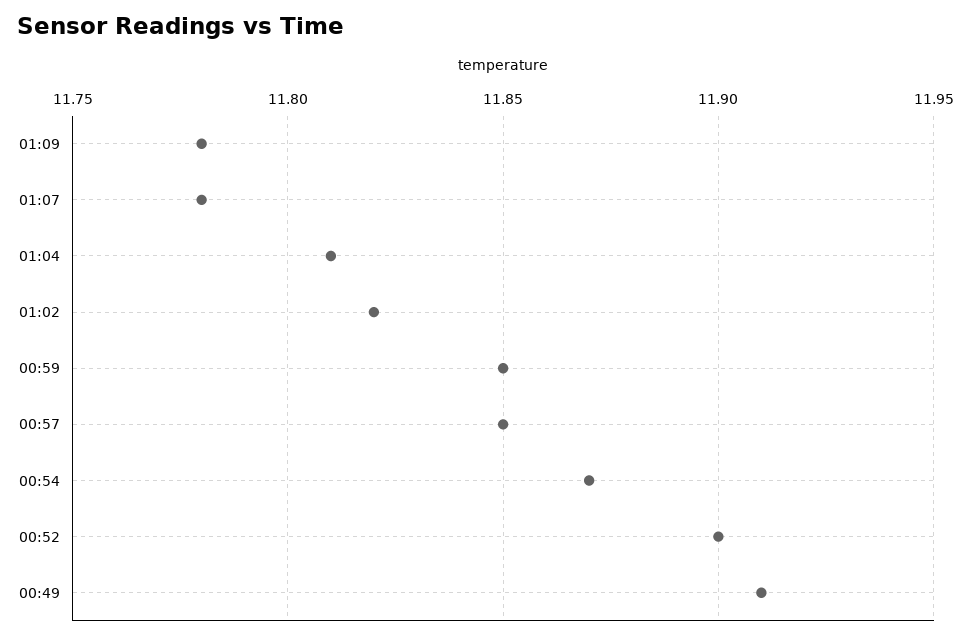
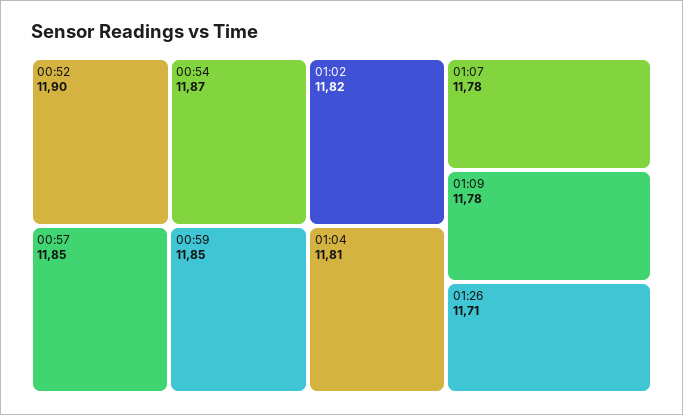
00:49: 11.91 -> none
01:26: none -> 11.71

